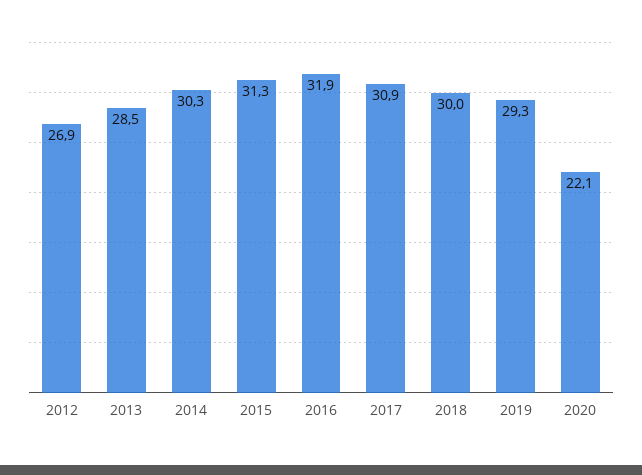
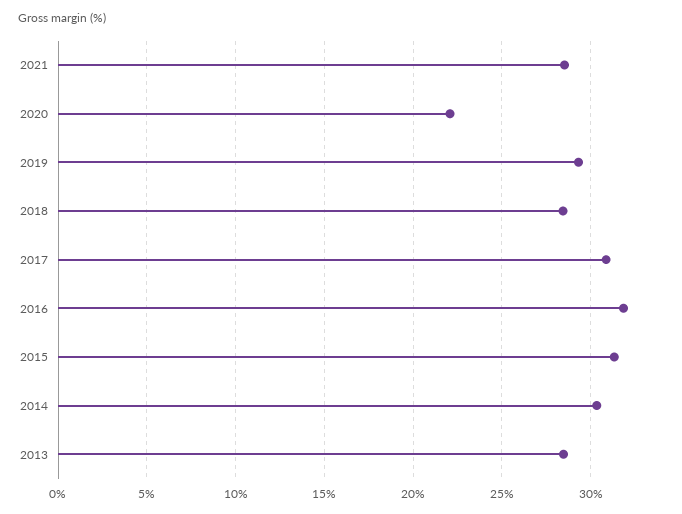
2012: 26.9 -> none
2018: 30 -> 28.5
2021: none -> 28.5

